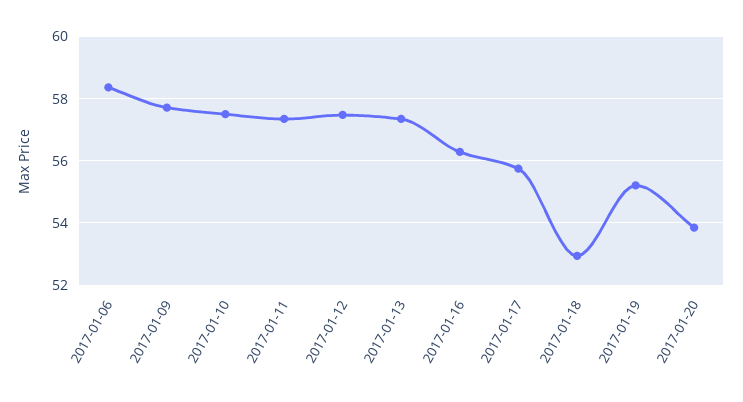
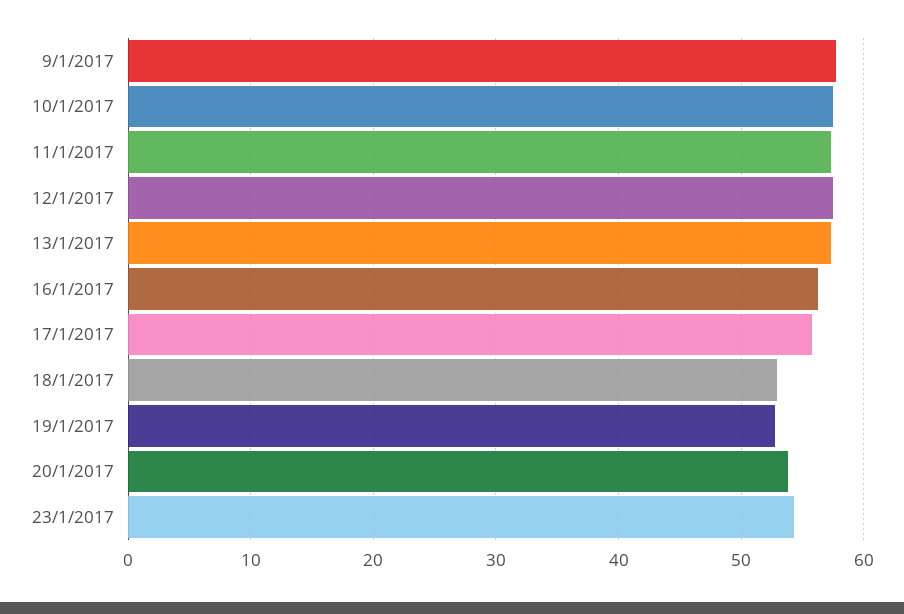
2017-01-06: 58.4 -> none
2017-01-19: 55.2 -> 53
23/1/2017: none -> 54

